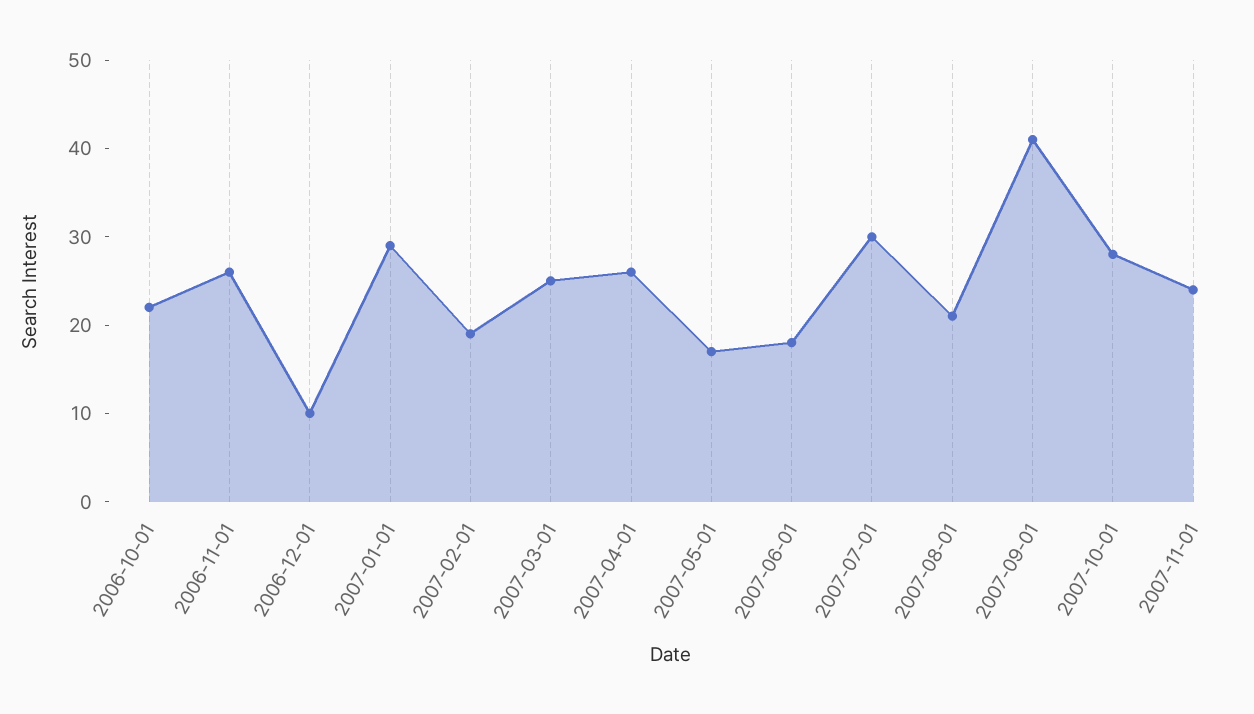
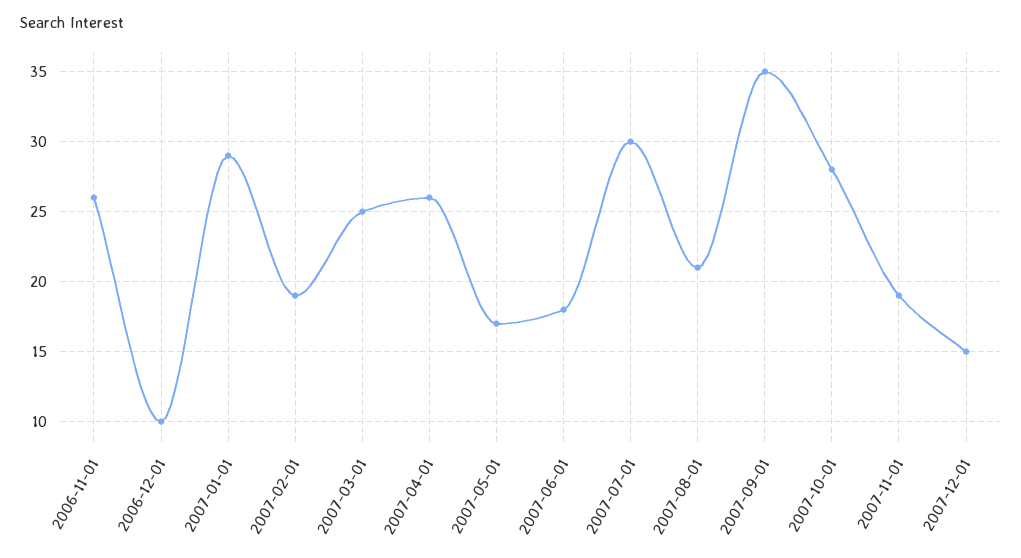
2006-10-01: 22 -> none
2007-09-01: 41 -> 35
2007-11-01: 24 -> 19
2007-12-01: none -> 15

